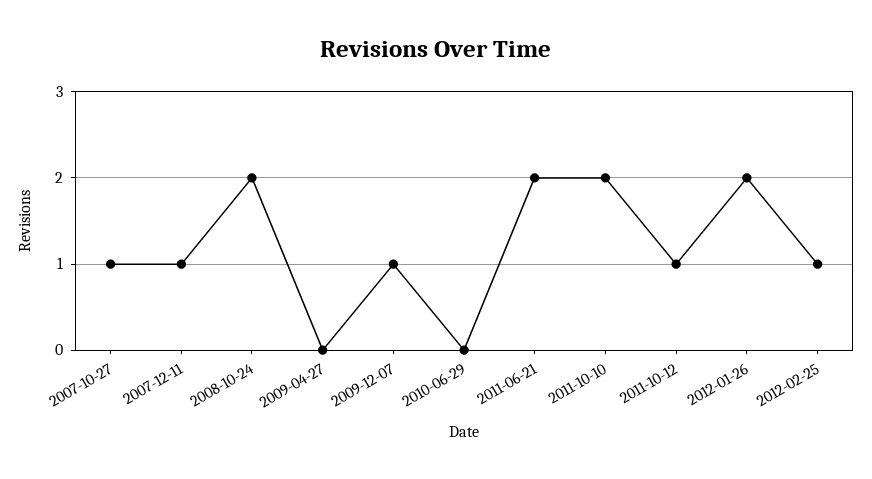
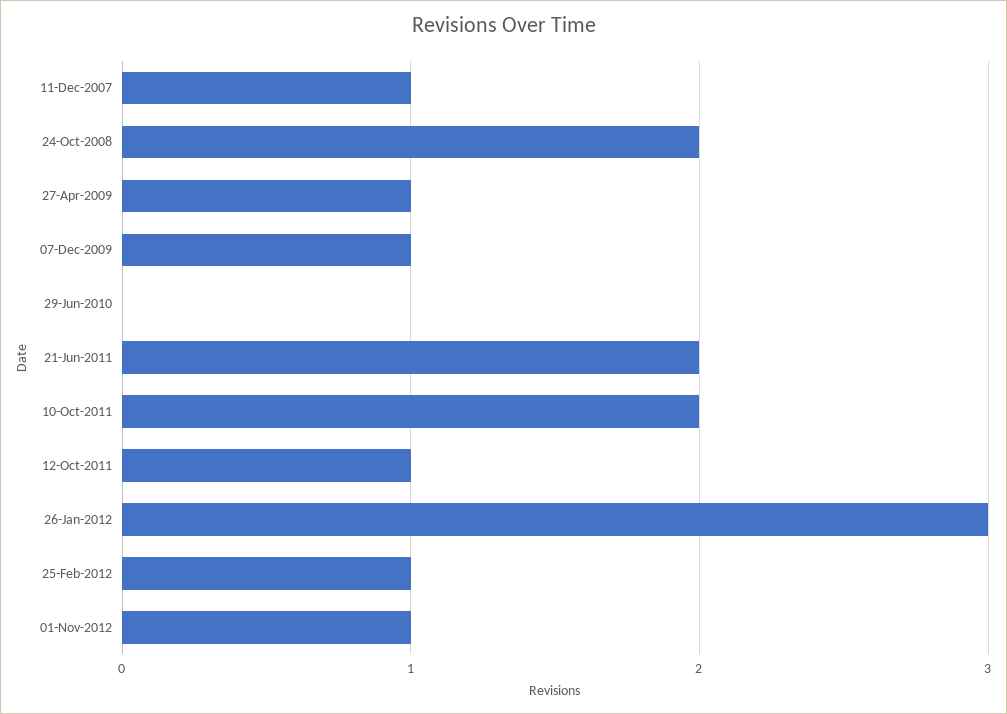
2007-10-27: 1 -> none
2009-04-27: 0 -> 1
2012-01-26: 2 -> 3
01-Nov-2012: none -> 1

